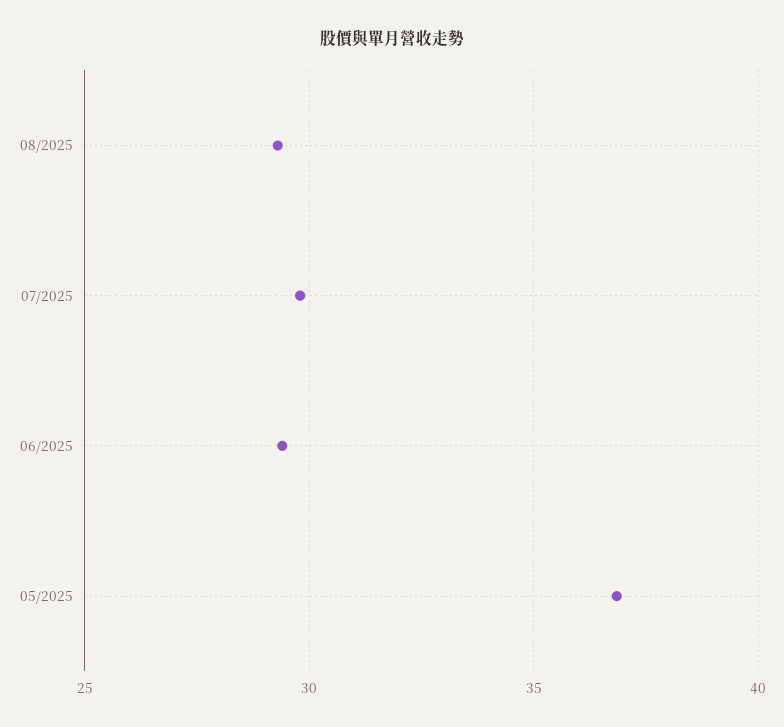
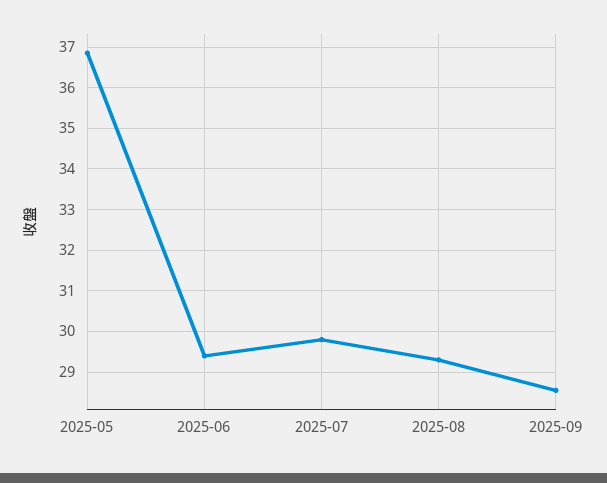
2025-09: none -> 28.6

